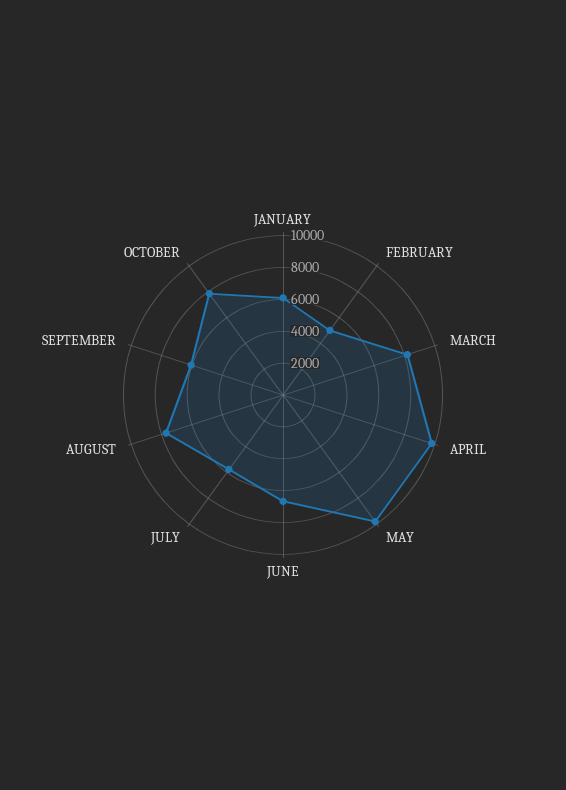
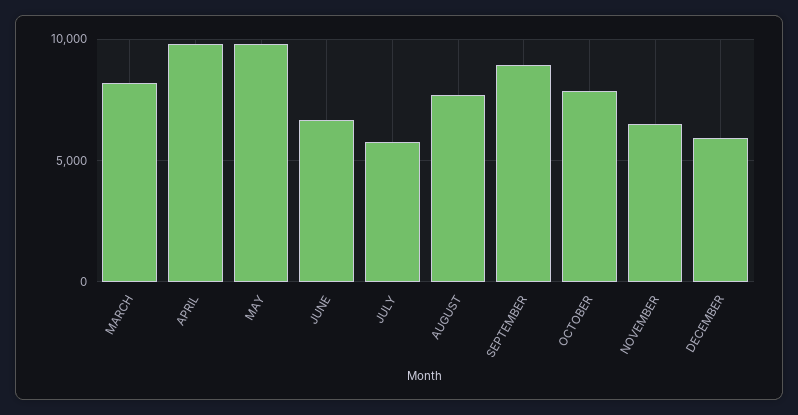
JANUARY: 6000 -> none
FEBRUARY: 5000 -> none
SEPTEMBER: 6000 -> 9000
NOVEMBER: none -> 6500
DECEMBER: none -> 6000

